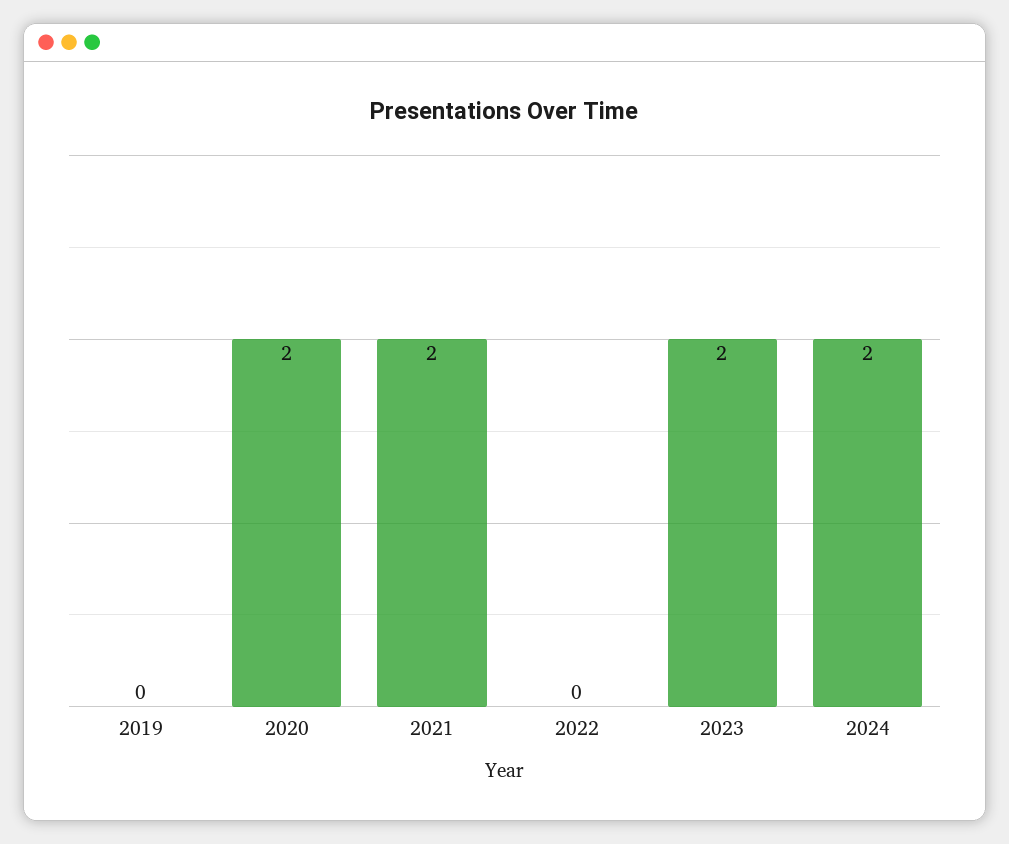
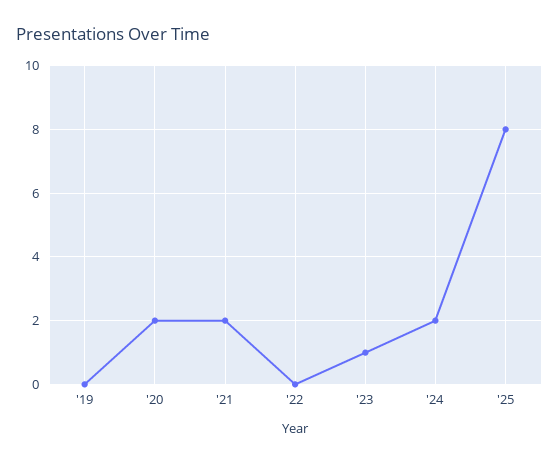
2023: 2 -> 1
'25: none -> 8

